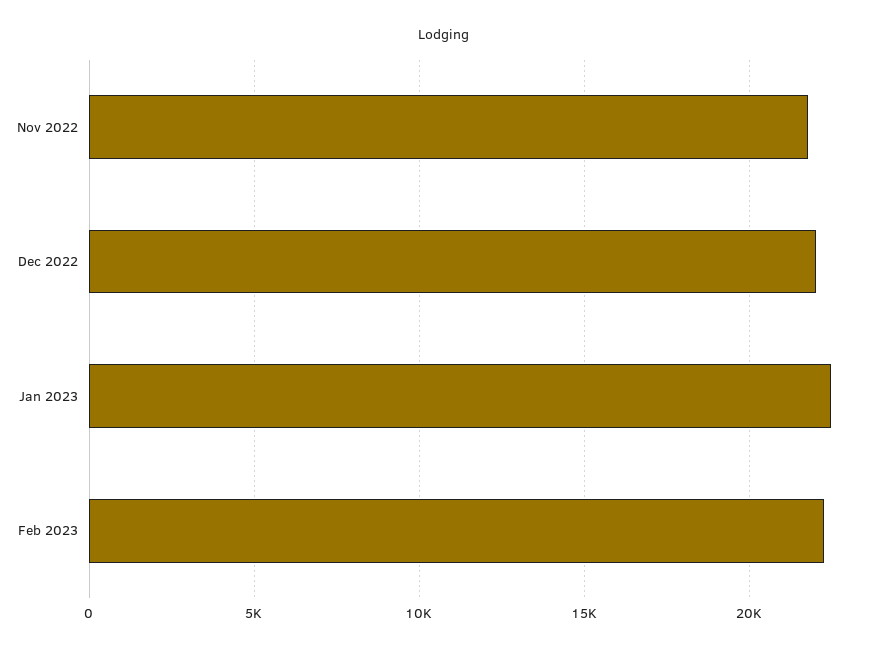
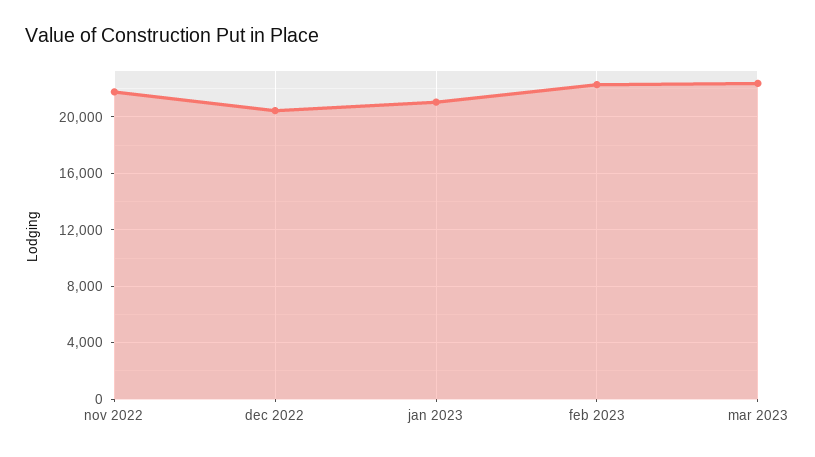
Dec 2022: 22000 -> 20500
Jan 2023: 22500 -> 21000
mar 2023: none -> 22500

